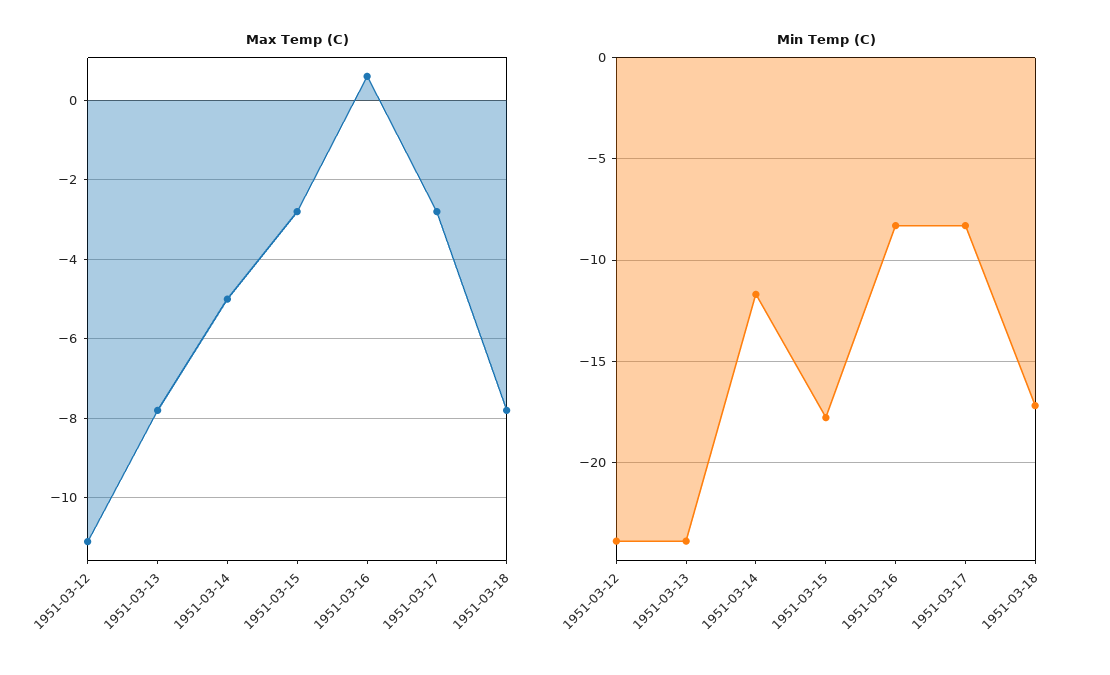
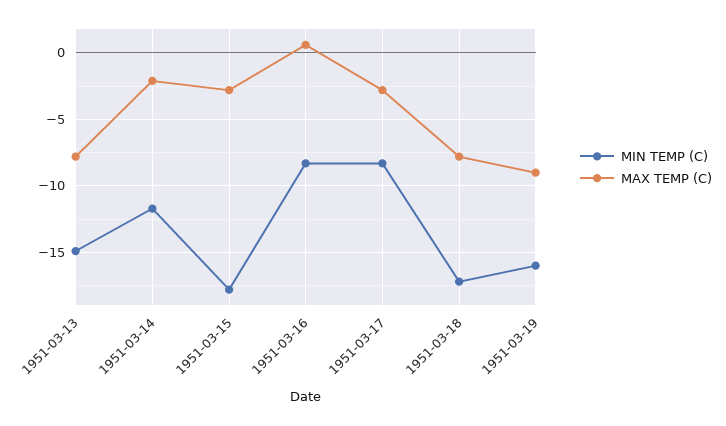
Max Temp (C), 1951-03-12: -11 -> none
Max Temp (C), 1951-03-14: -5 -> -2
Min Temp (C), 1951-03-12: -24 -> none
Min Temp (C), 1951-03-13: -24 -> -15
Min Temp (C), 1951-03-19: none -> -16
Max Temp (C), 1951-03-19: none -> -9

